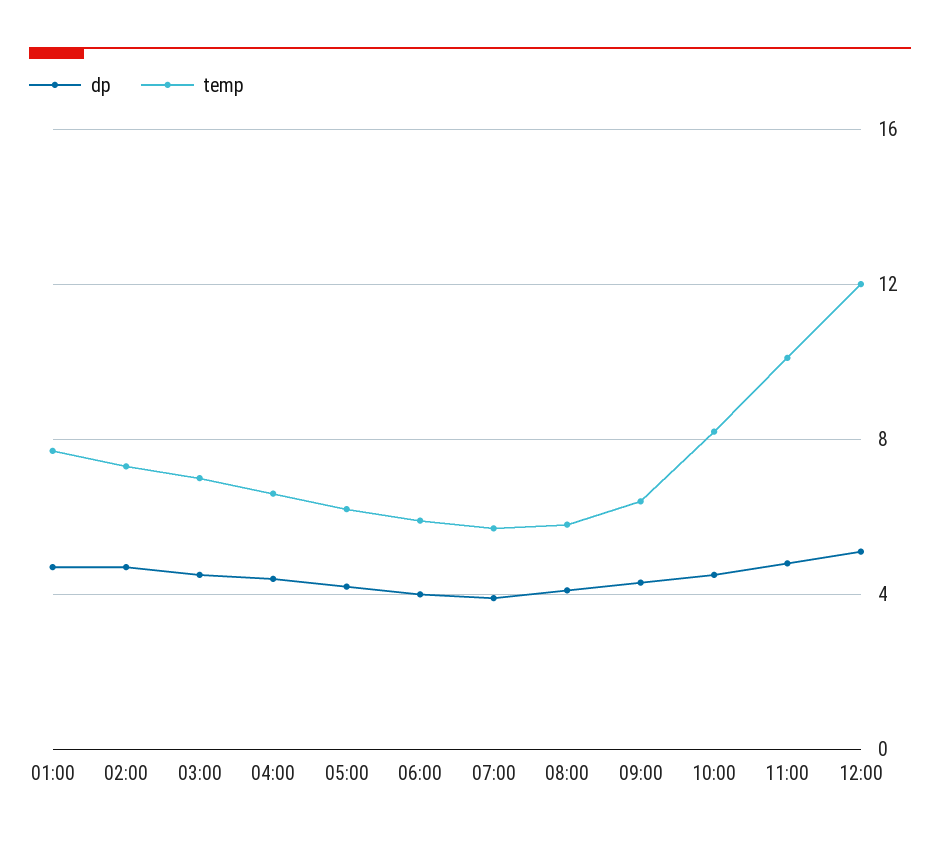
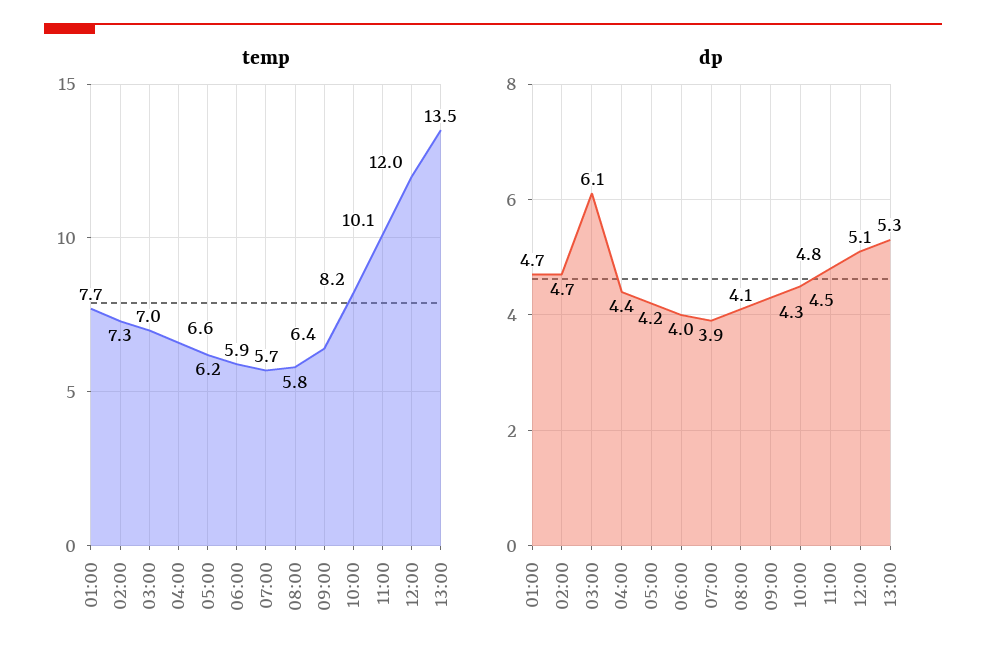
dp, 03:00: 4.5 -> 6.1
temp, 13:00: none -> 13.5
dp, 13:00: none -> 5.3

